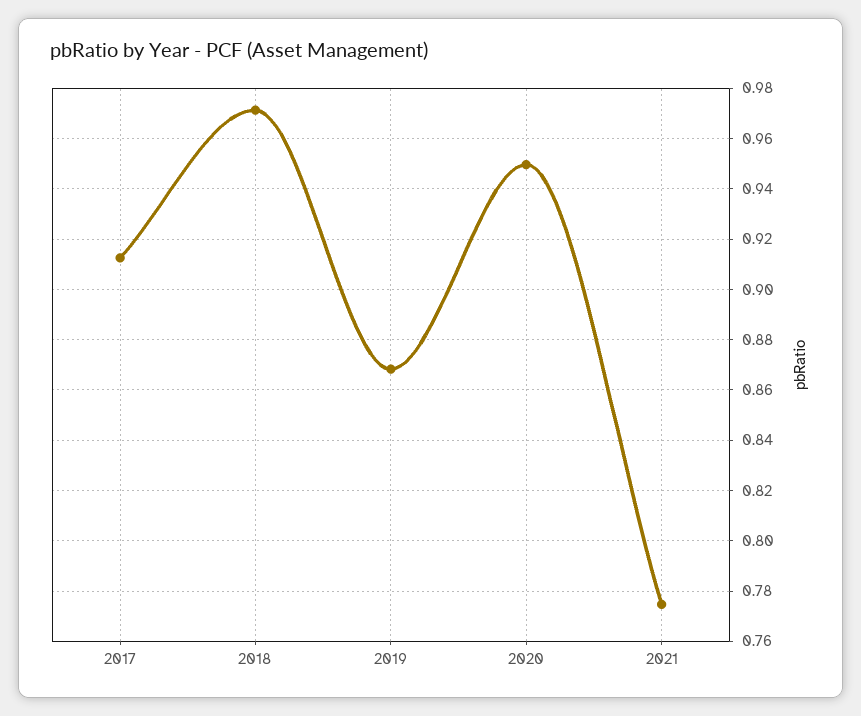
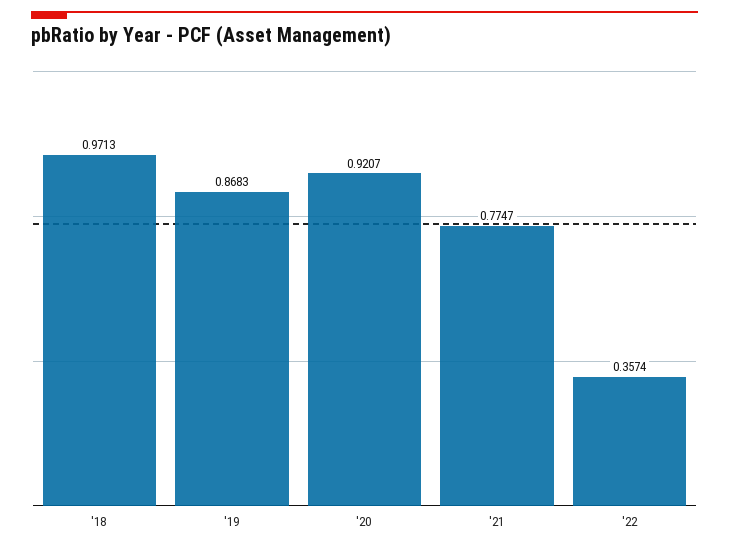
2017: 0.9125 -> none
2020: 0.95 -> 0.9207
'22: none -> 0.3574

